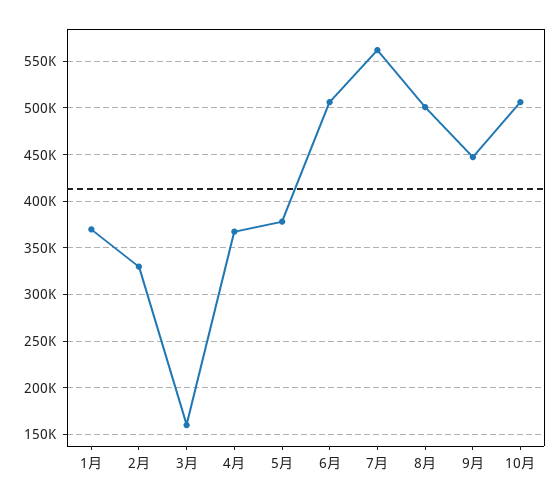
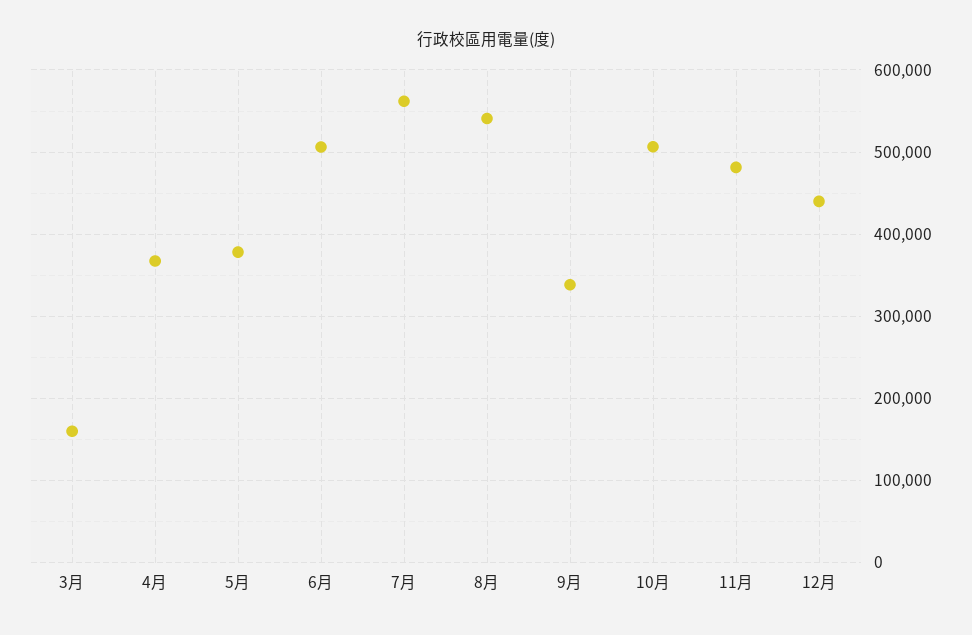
1月: 370000 -> none
2月: 330000 -> none
8月: 500000 -> 540000
9月: 450000 -> 340000
11月: none -> 480000
12月: none -> 440000

